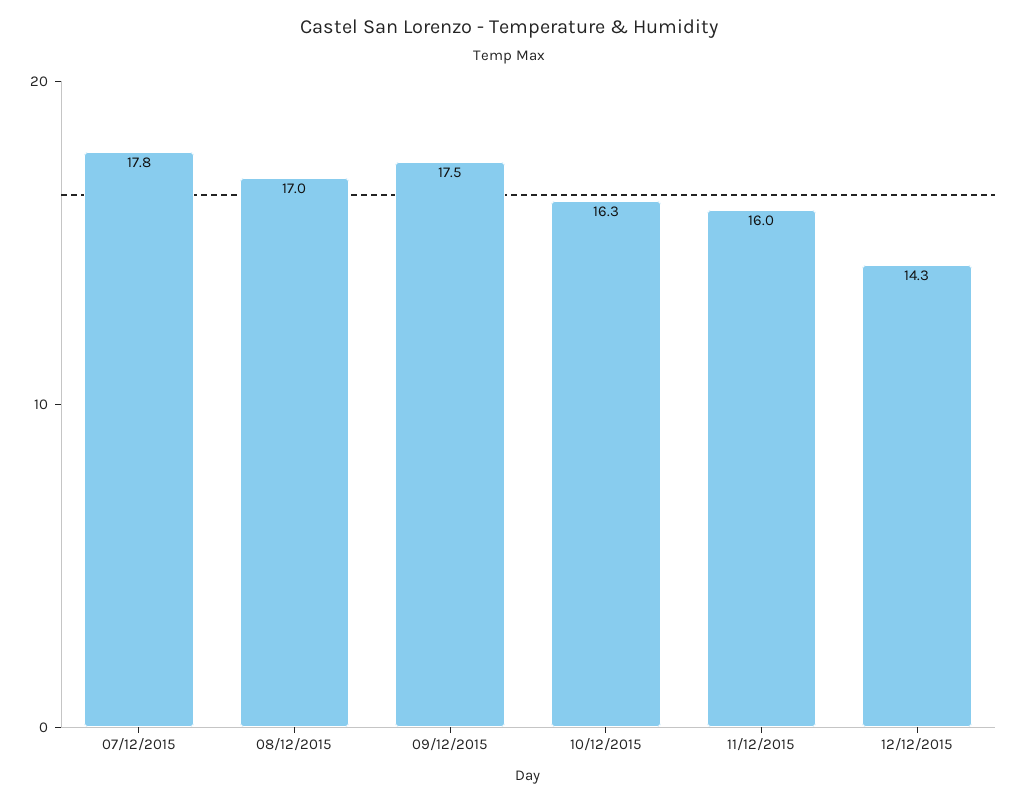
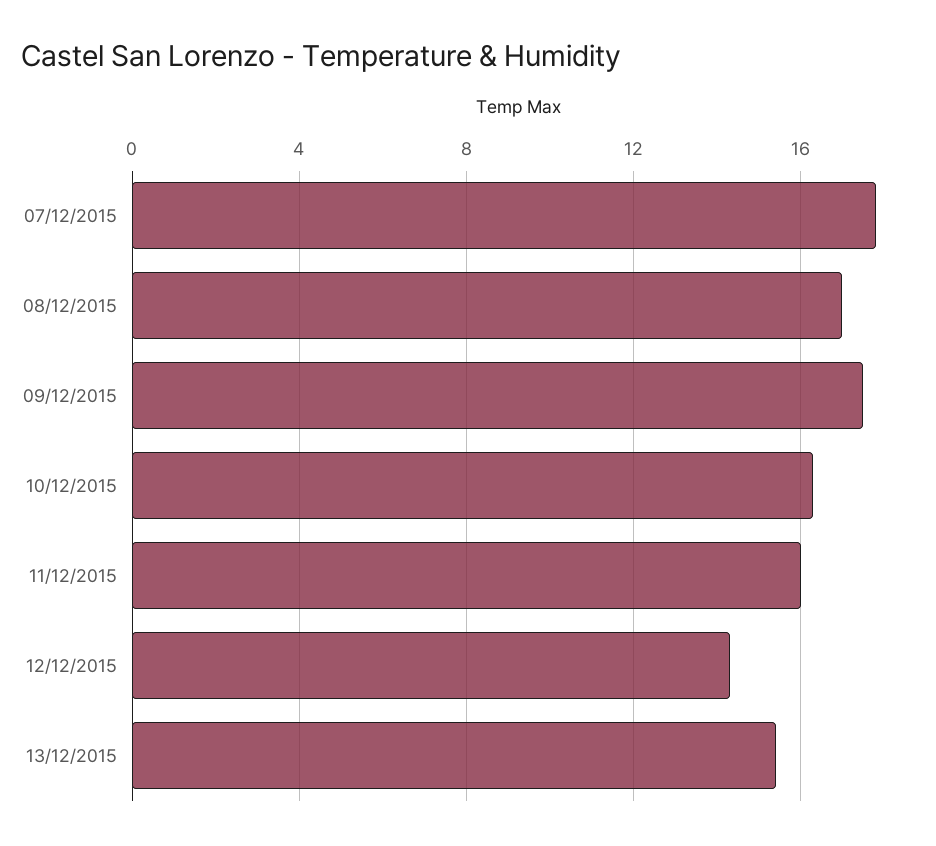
13/12/2015: none -> 15.5

